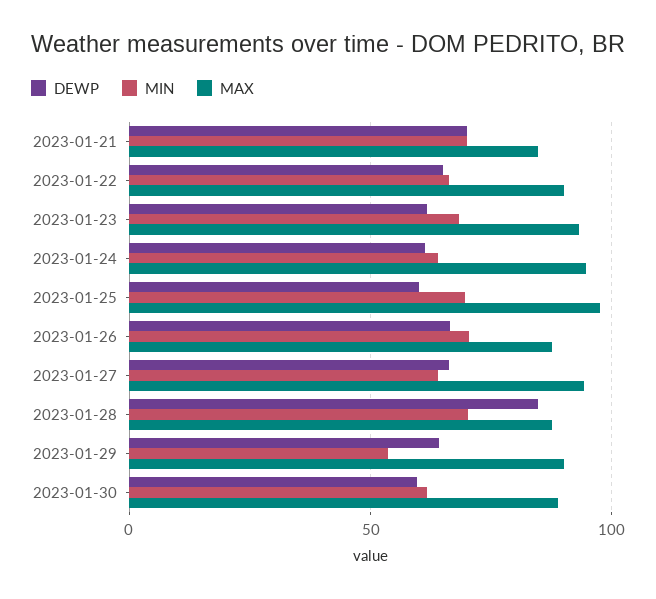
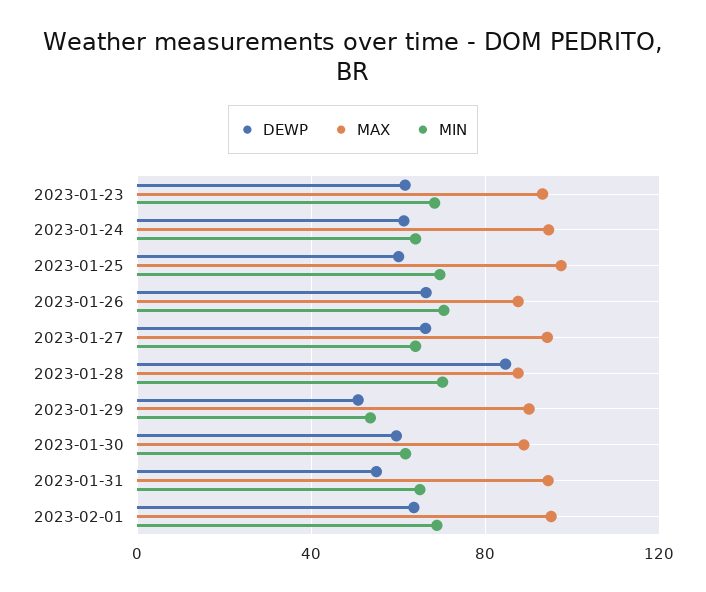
DEWP, 2023-01-21: 70 -> none
MIN, 2023-01-21: 70 -> none
MAX, 2023-01-21: 85 -> none
DEWP, 2023-01-22: 65 -> none
MIN, 2023-01-22: 65 -> none
MAX, 2023-01-22: 90 -> none
DEWP, 2023-01-29: 65 -> 50
DEWP, 2023-01-31: none -> 55
MAX, 2023-01-31: none -> 95
MIN, 2023-01-31: none -> 65
DEWP, 2023-02-01: none -> 65
MAX, 2023-02-01: none -> 95
MIN, 2023-02-01: none -> 70

